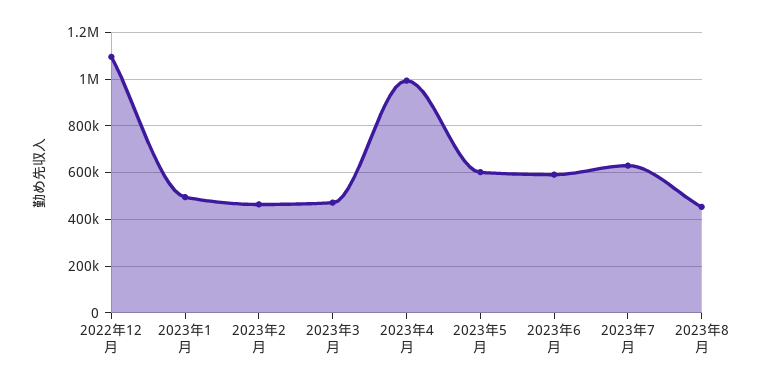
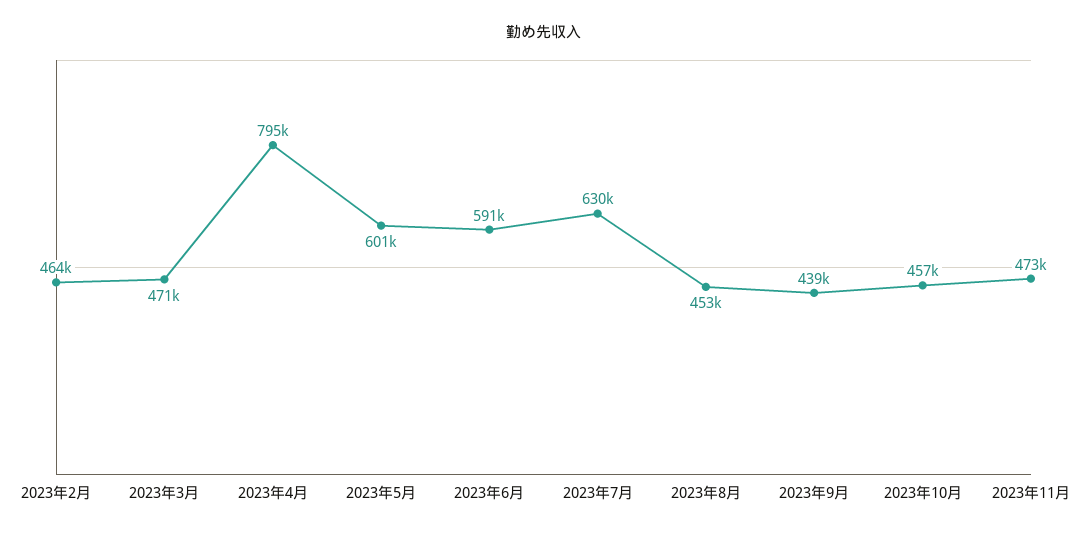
2022年12月: 1100000 -> none
2023年1月: 500000 -> none
2023年4月: 1000000 -> 795000
2023年9月: none -> 439000
2023年10月: none -> 457000
2023年11月: none -> 473000

